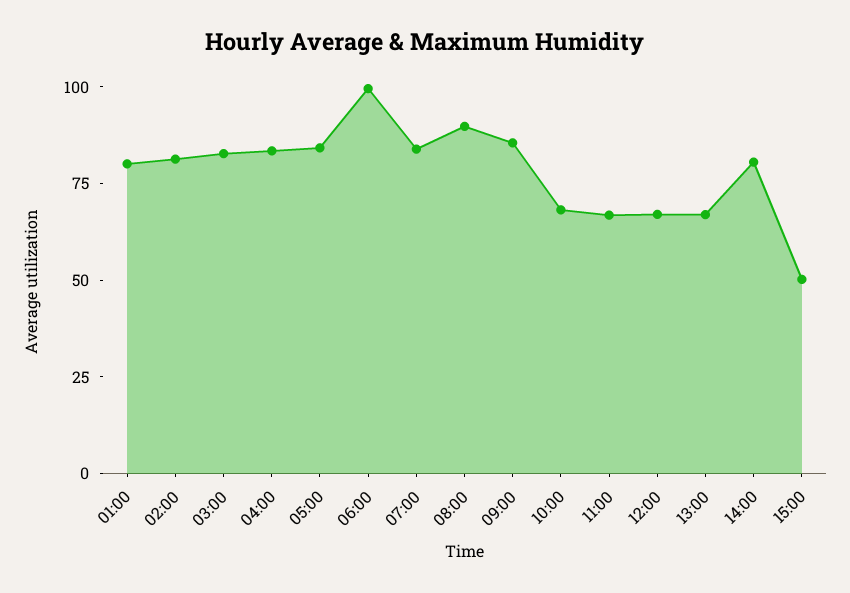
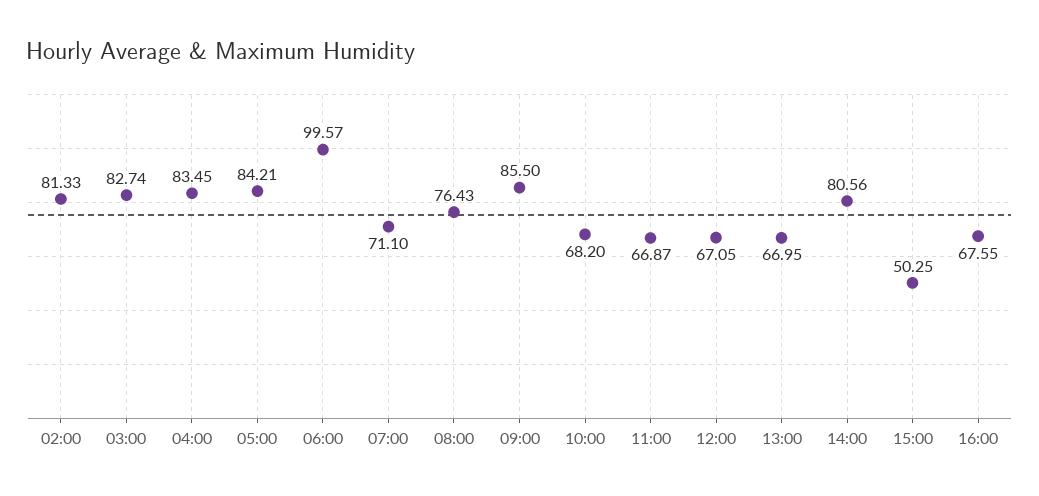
01:00: 80 -> none
07:00: 85 -> 71.1
08:00: 90 -> 76.43
16:00: none -> 67.55

